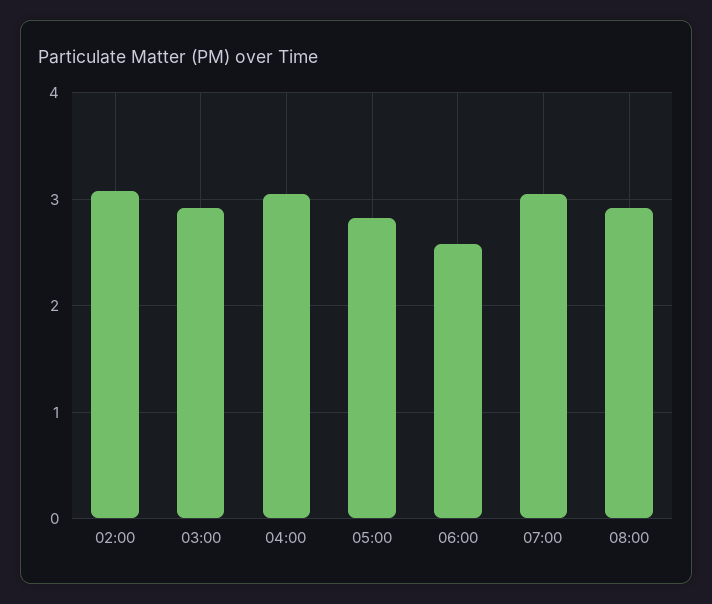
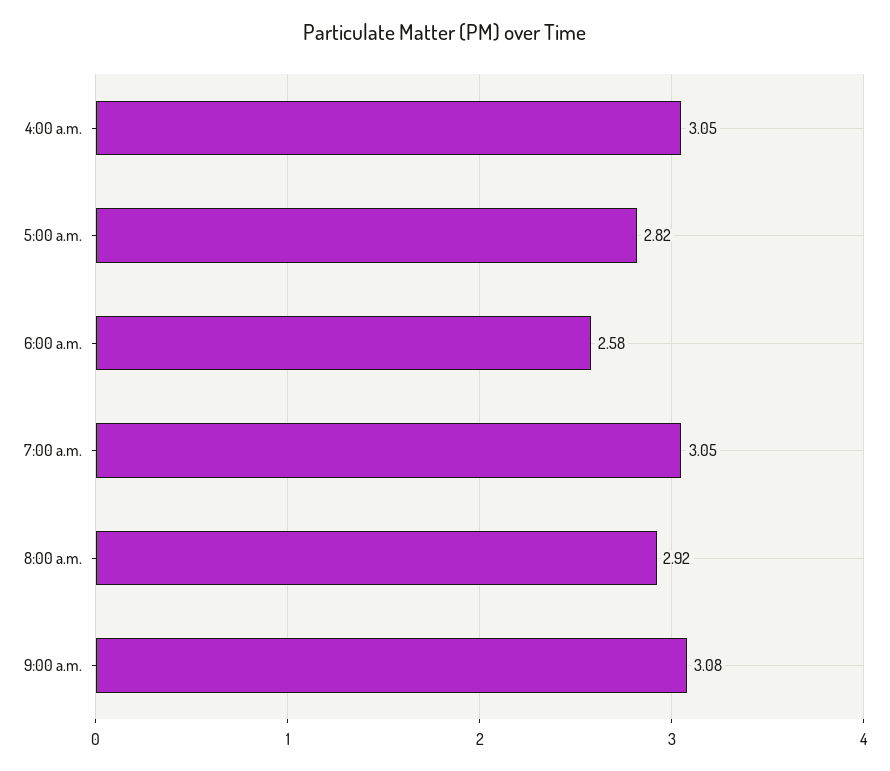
02:00: 3.1 -> none
03:00: 2.9 -> none
9:00 a.m.: none -> 3.08

